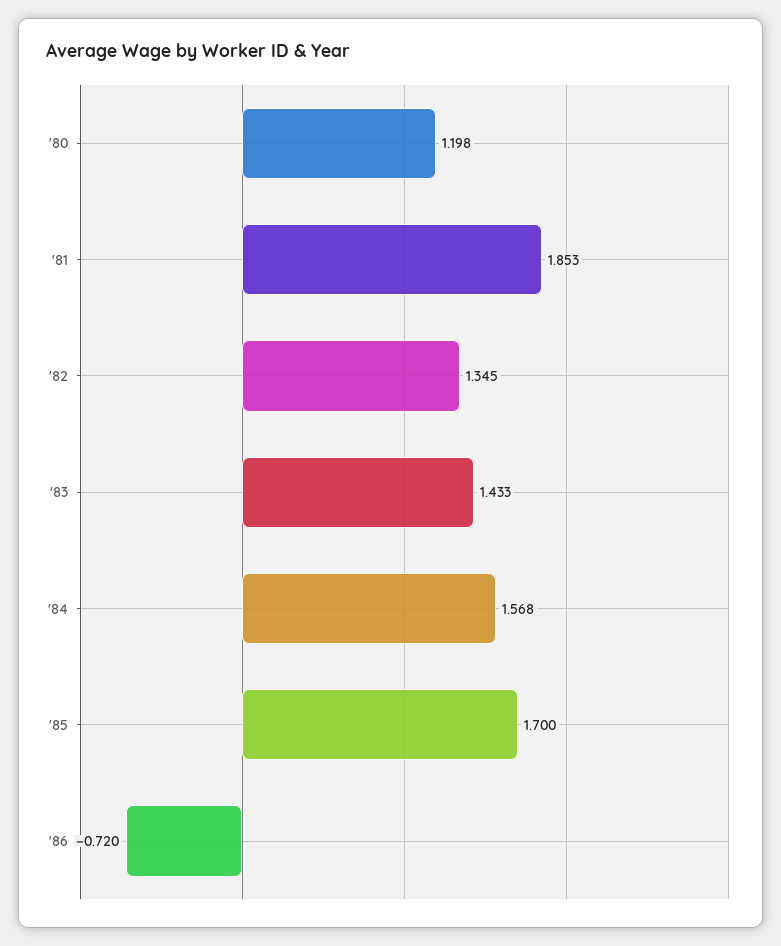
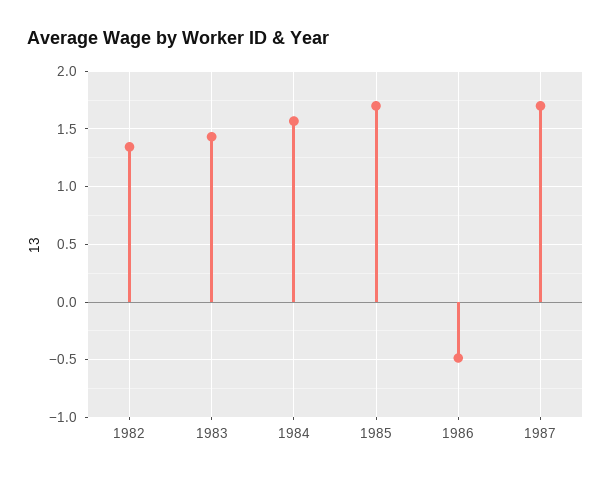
'80: 1.198 -> none
'81: 1.853 -> none
'86: -0.72 -> -0.5
1987: none -> 1.7

